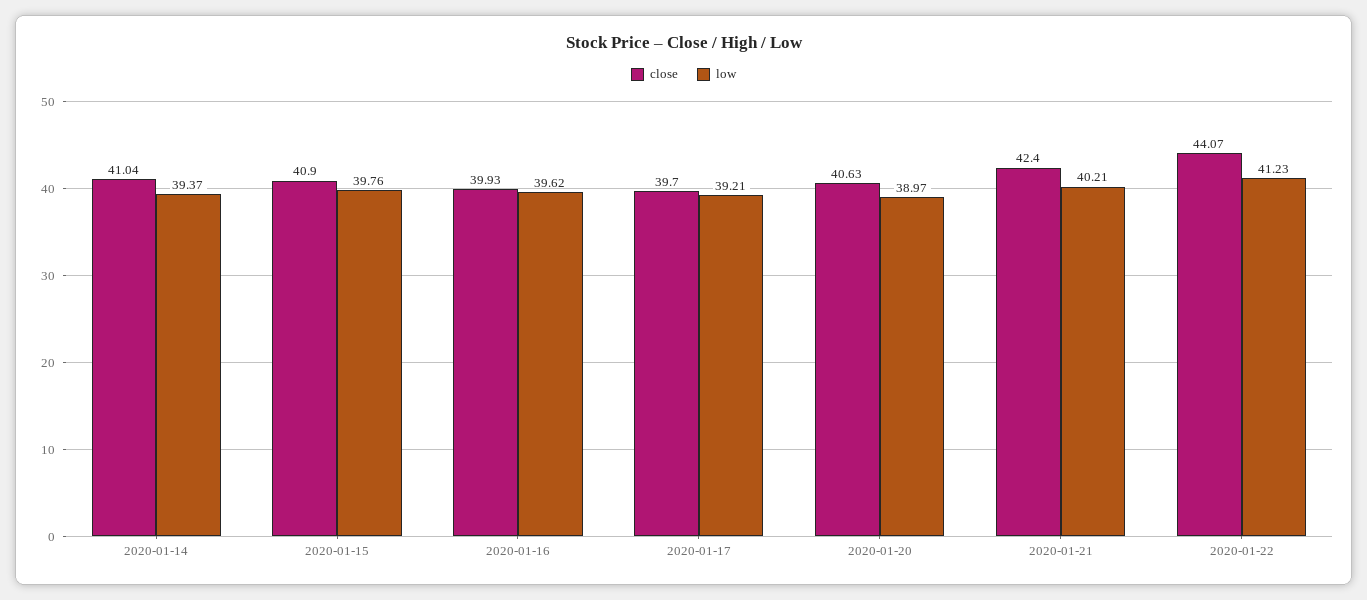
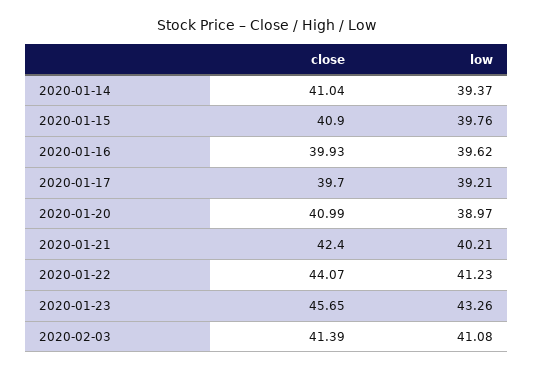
close, 2020-01-20: 40.63 -> 40.99
close, 2020-01-23: none -> 45.65
low, 2020-01-23: none -> 43.26
close, 2020-02-03: none -> 41.39
low, 2020-02-03: none -> 41.08

